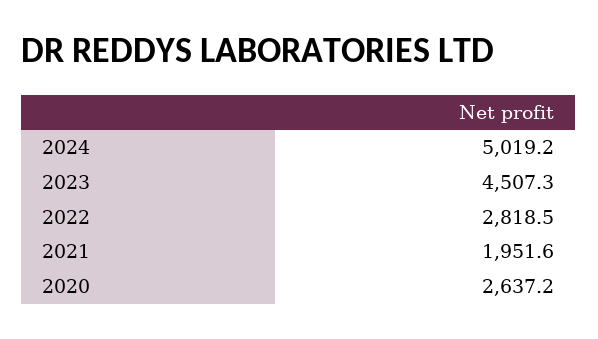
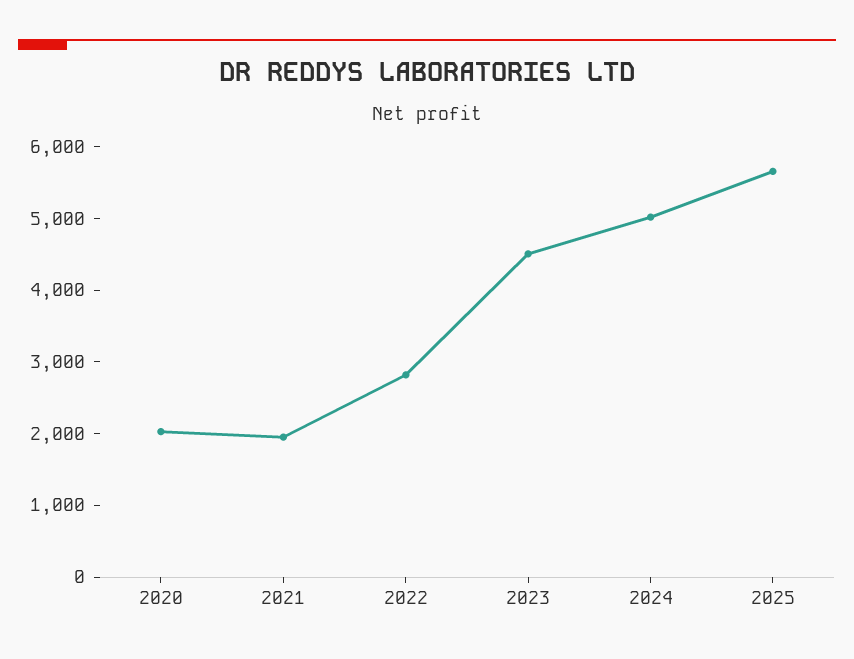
2020: 2637.2 -> 2000
2025: none -> 5600

